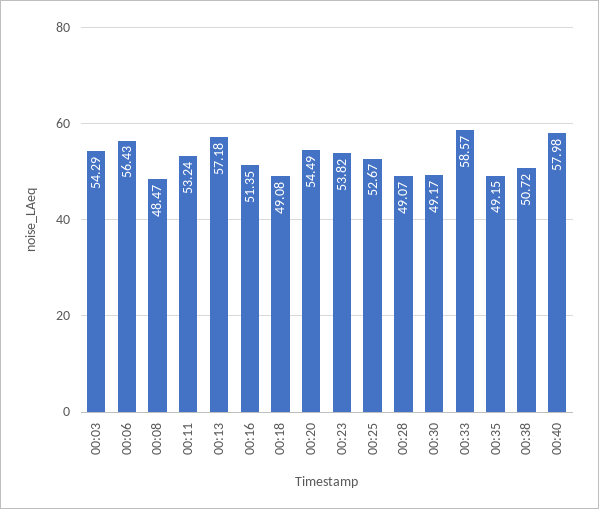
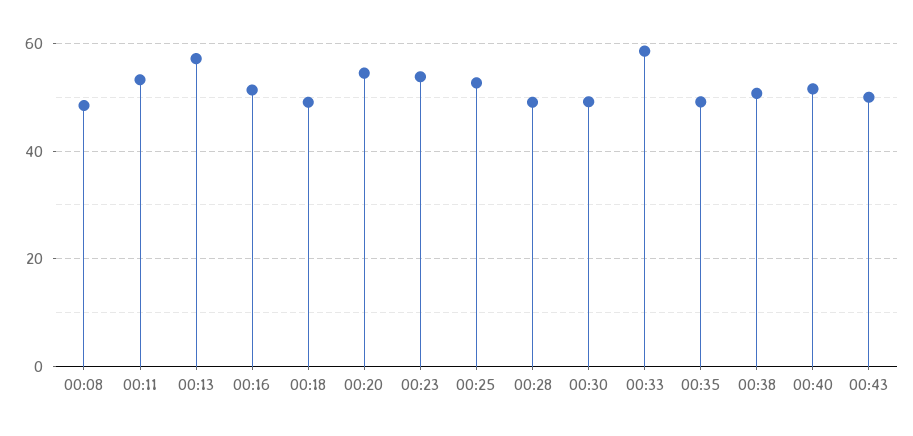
00:03: 54.29 -> none
00:06: 56.43 -> none
00:40: 57.98 -> 52
00:43: none -> 50

